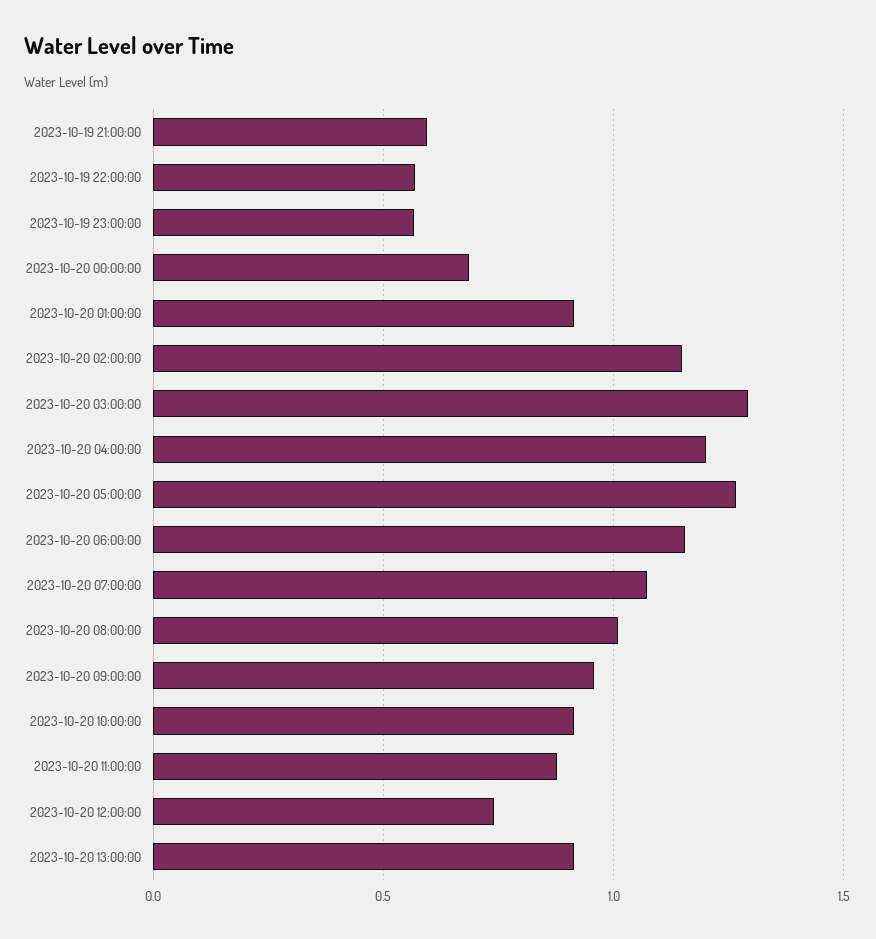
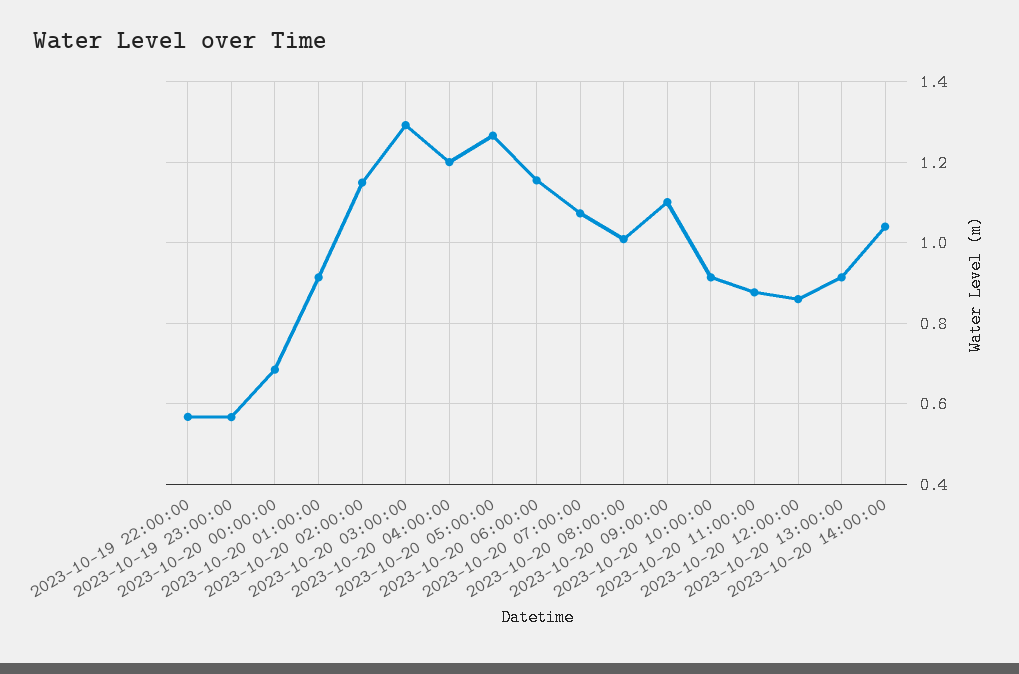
2023-10-19 21:00:00: 0.6 -> none
2023-10-20 09:00:00: 0.95 -> 1.1
2023-10-20 12:00:00: 0.75 -> 0.86
2023-10-20 14:00:00: none -> 1.04

